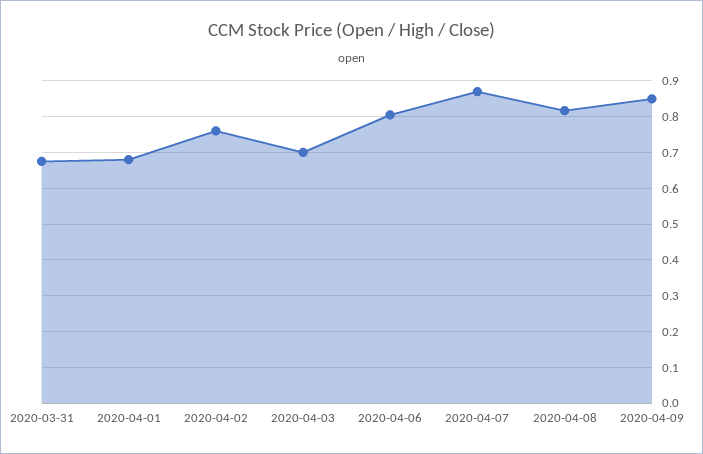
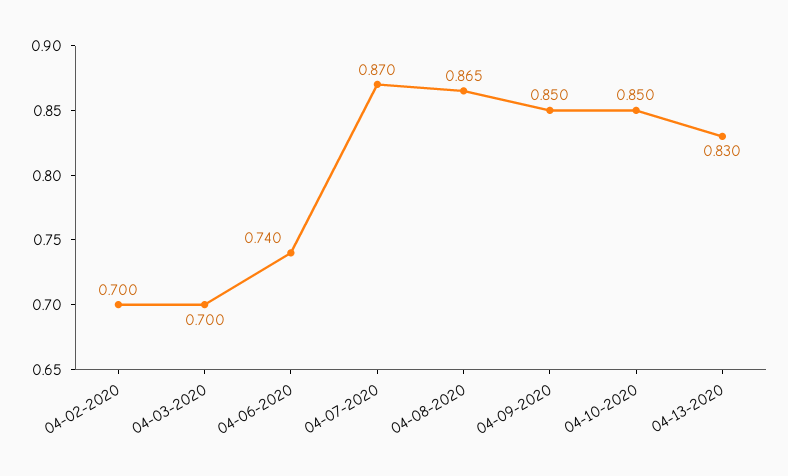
2020-03-31: 0.68 -> none
2020-04-01: 0.68 -> none
2020-04-02: 0.76 -> 0.7
2020-04-06: 0.8 -> 0.74
2020-04-08: 0.82 -> 0.865
04-10-2020: none -> 0.85
04-13-2020: none -> 0.83

